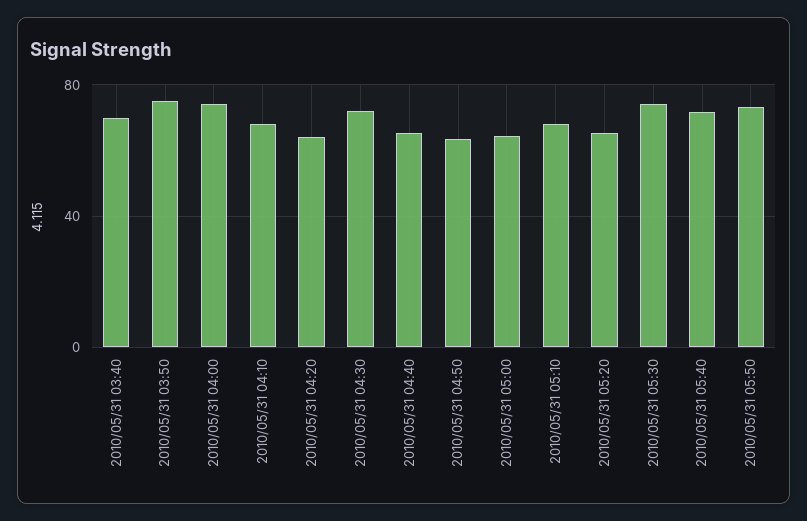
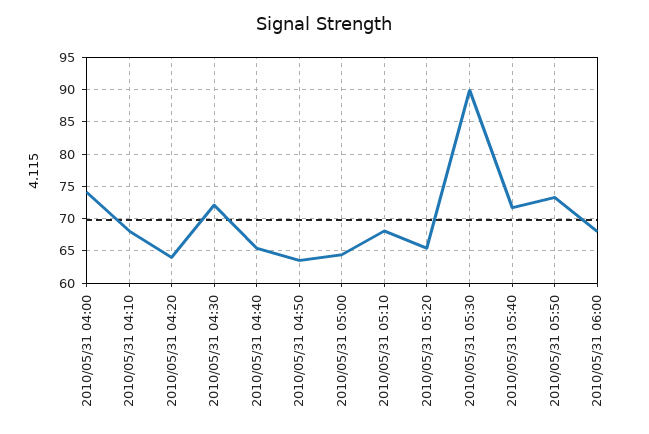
2010/05/31 03:40: 70 -> none
2010/05/31 03:50: 75 -> none
2010/05/31 05:30: 75 -> 90
2010/05/31 06:00: none -> 68

